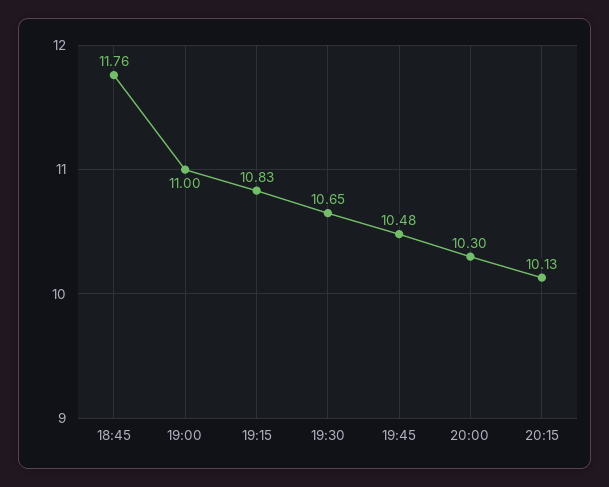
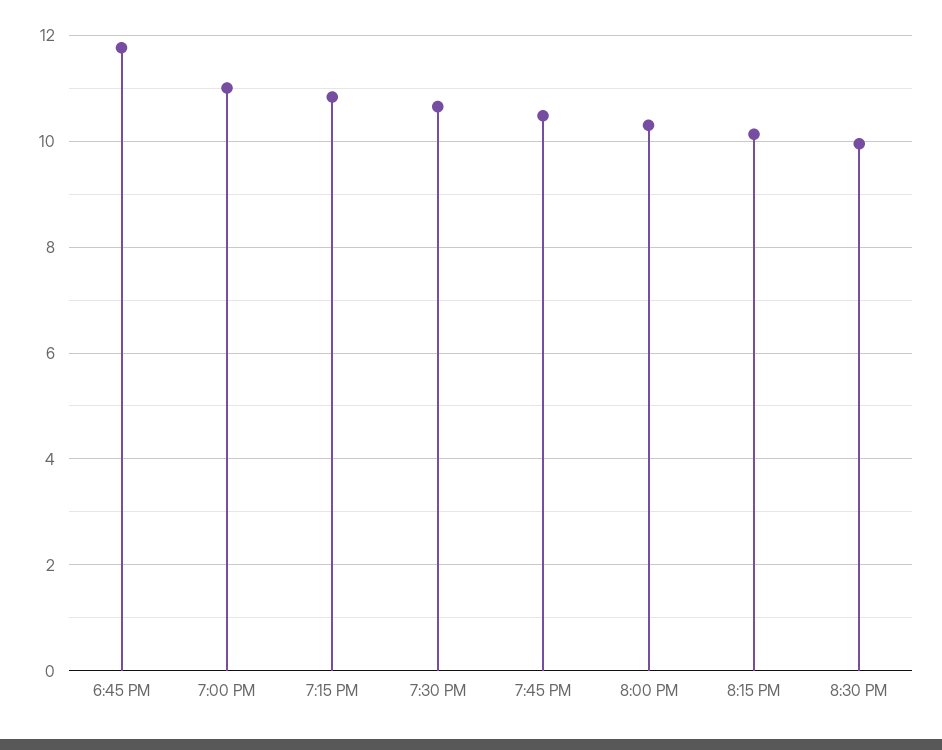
8:30 PM: none -> 10

